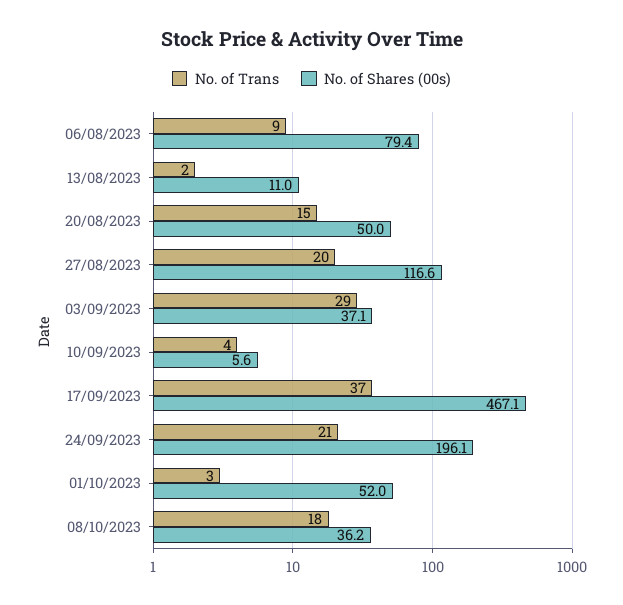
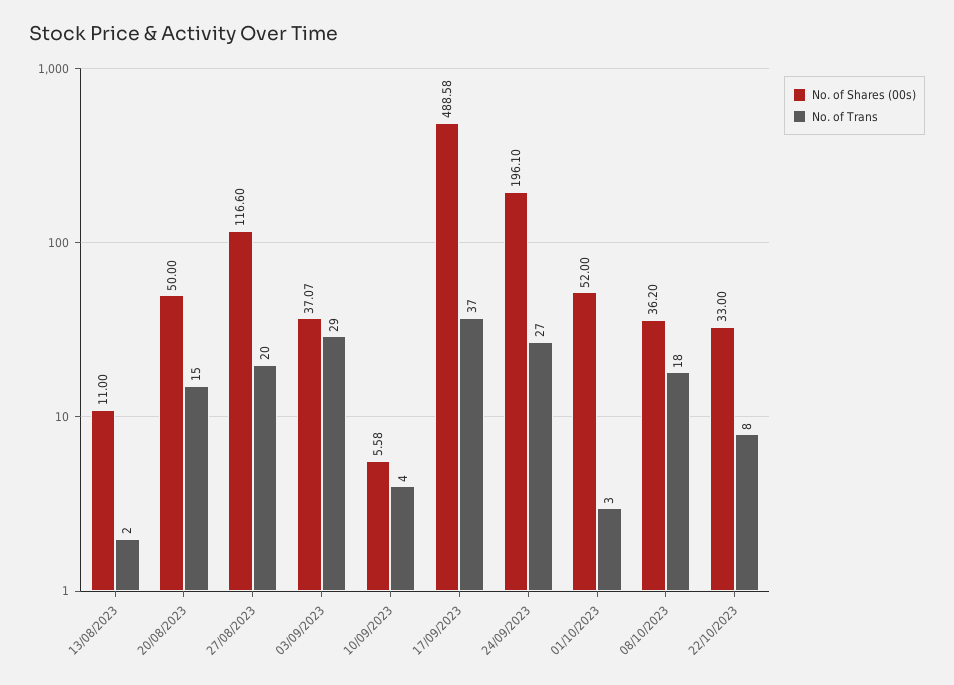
No. of Trans, 06/08/2023: 9 -> none
No. of Shares (00s), 06/08/2023: 79.4 -> none
No. of Shares (00s), 17/09/2023: 467.1 -> 488.58
No. of Trans, 24/09/2023: 21 -> 27
No. of Shares (00s), 22/10/2023: none -> 33
No. of Trans, 22/10/2023: none -> 8

